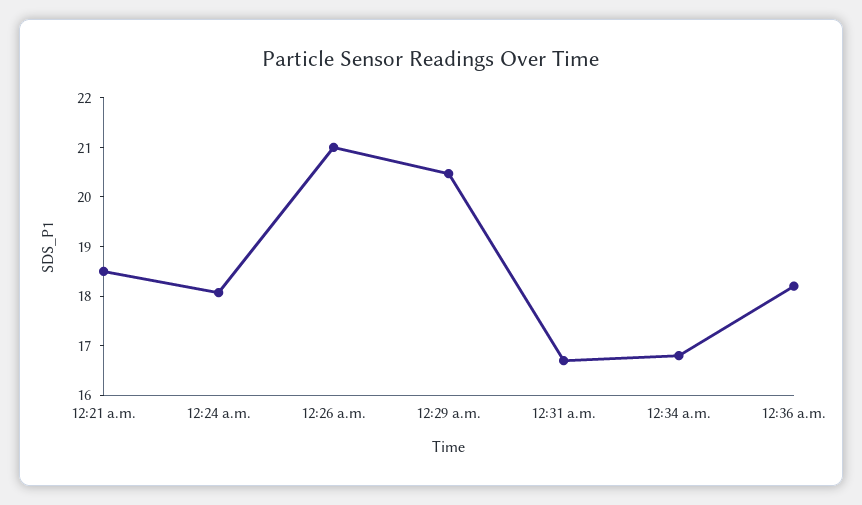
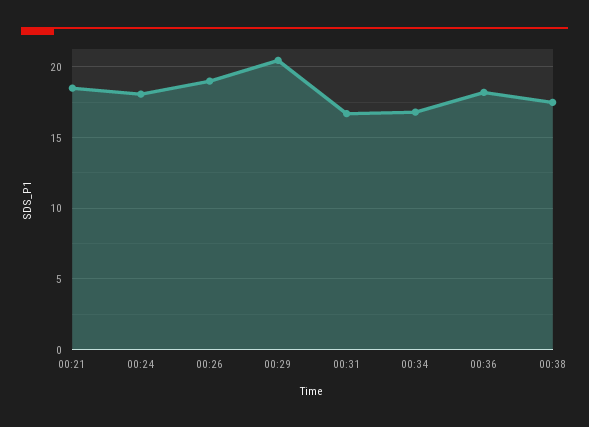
12:26 a.m.: 21 -> 19
00:38: none -> 17.5

